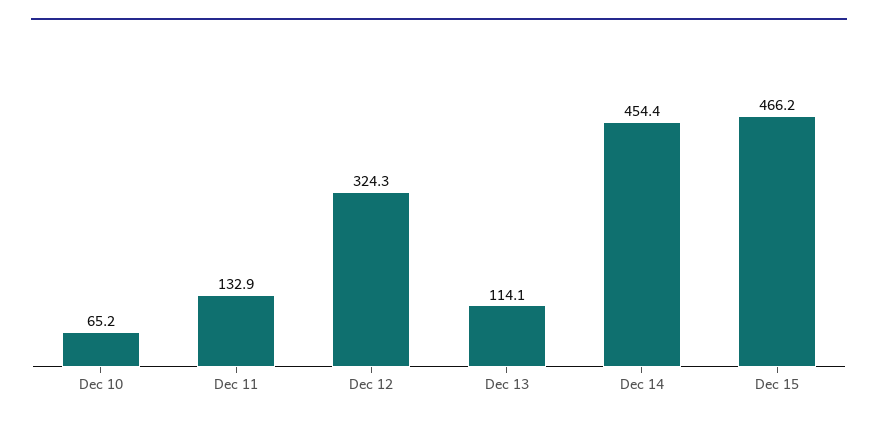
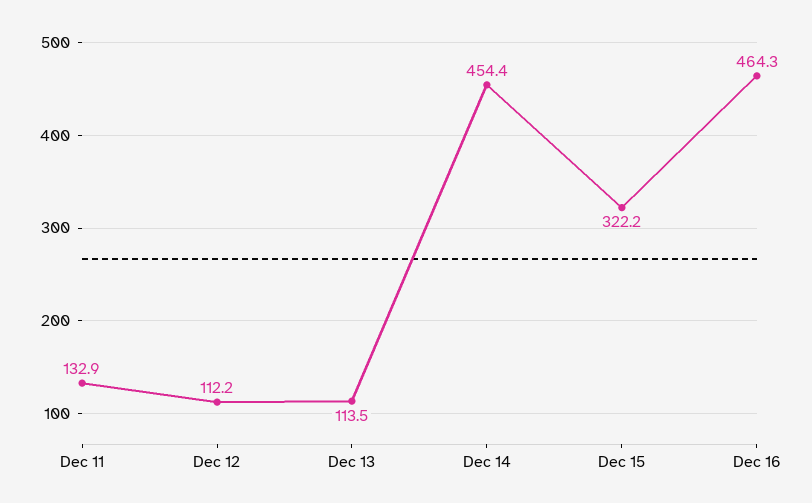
Dec 10: 65.2 -> none
Dec 12: 324.3 -> 112.2
Dec 13: 114.1 -> 113.5
Dec 15: 466.2 -> 322.2
Dec 16: none -> 464.3

